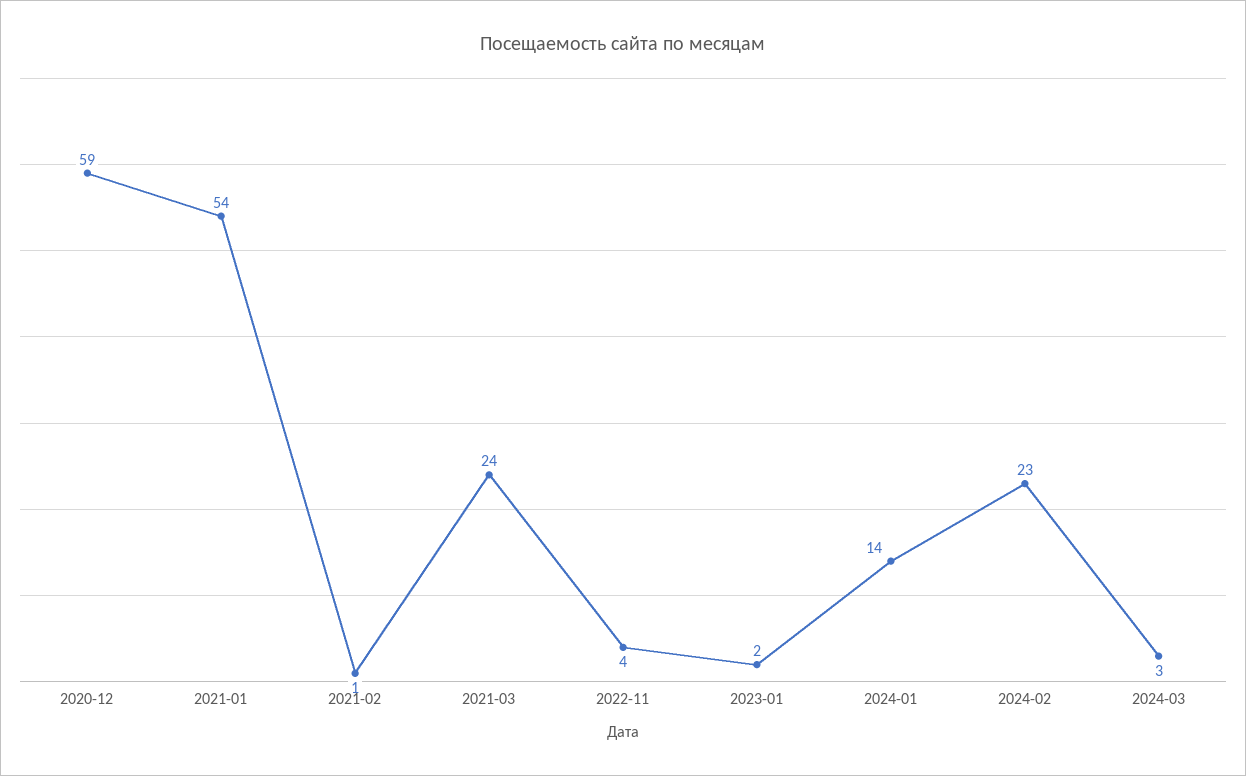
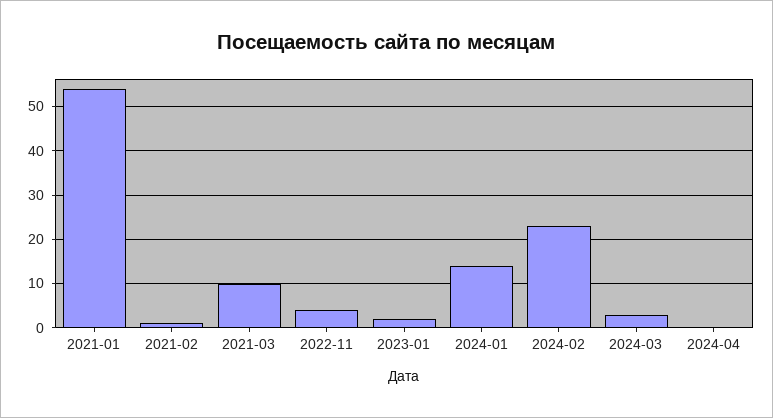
2020-12: 59 -> none
2021-03: 24 -> 10
2024-04: none -> 0

